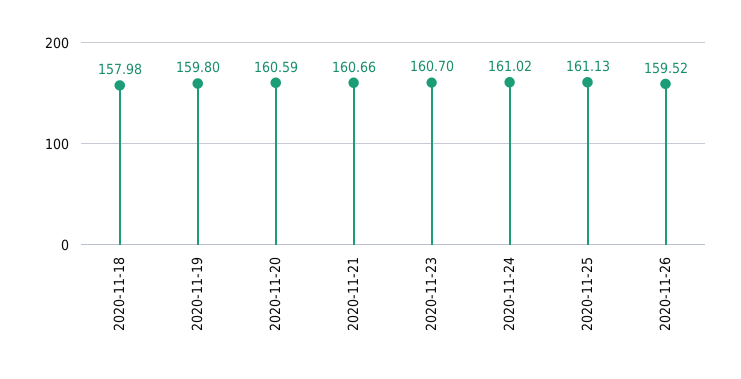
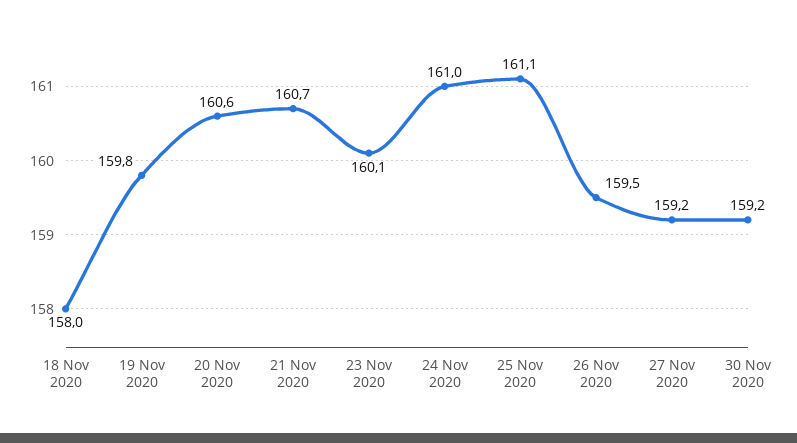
2020-11-23: 160.7 -> 160.1
27 Nov 2020: none -> 159.2
30 Nov 2020: none -> 159.2

